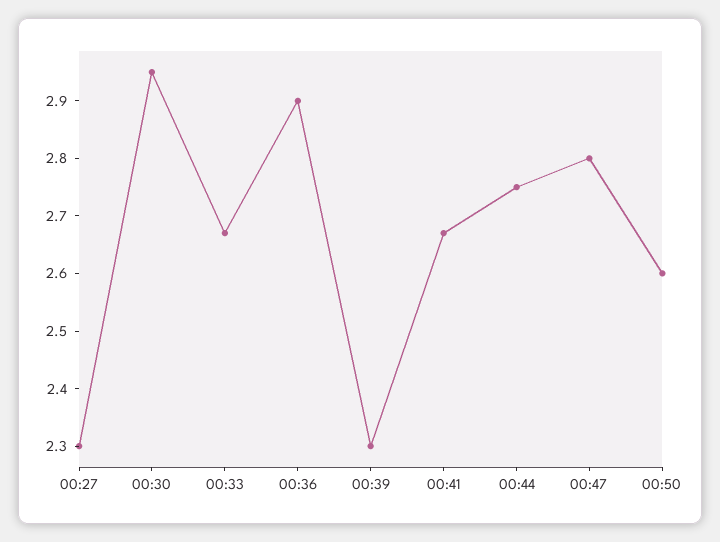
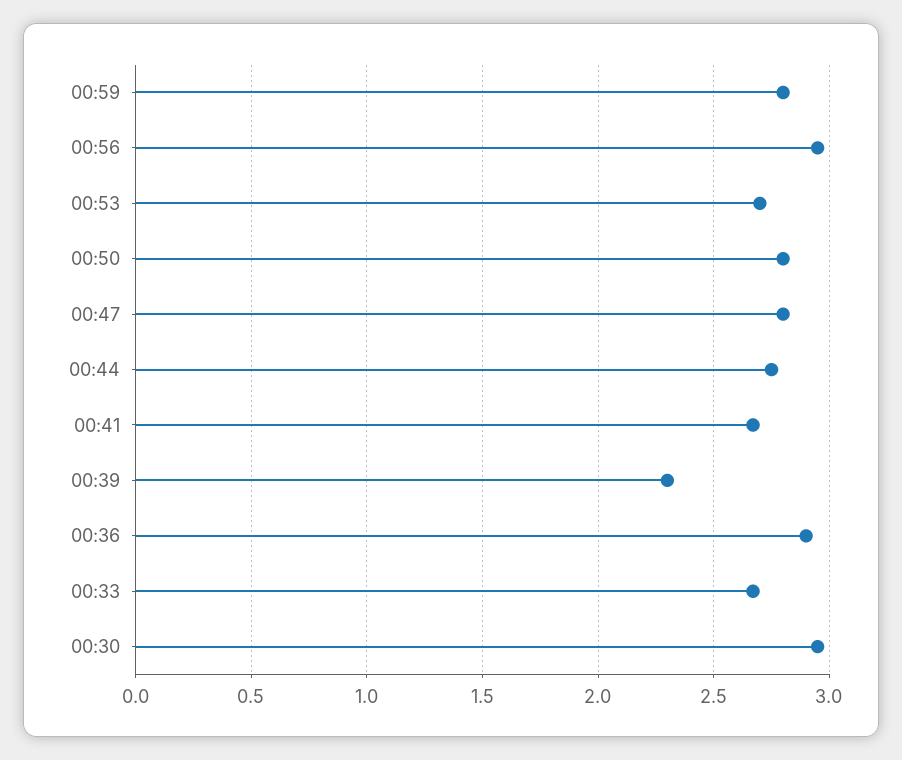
00:27: 2.3 -> none
00:50: 2.6 -> 2.8
00:59: none -> 2.8
00:56: none -> 2.95
00:53: none -> 2.7

